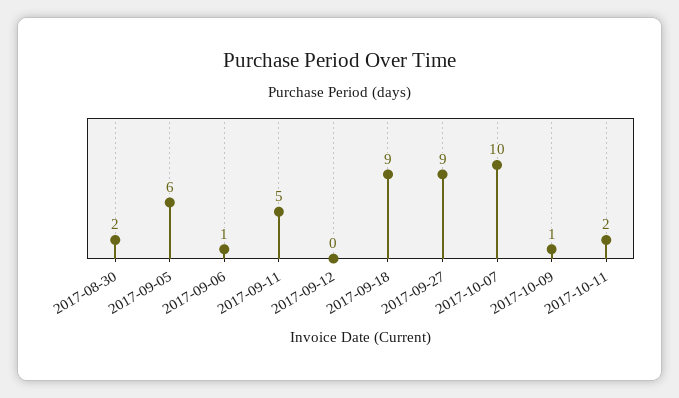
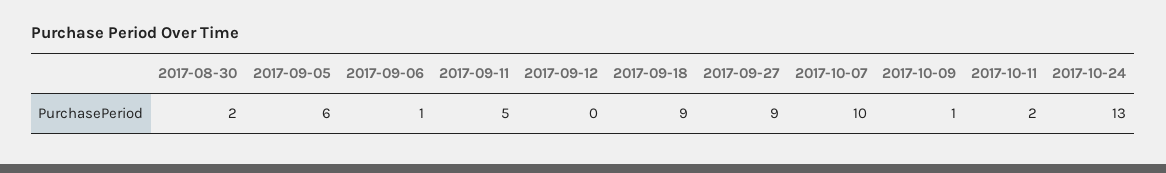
2017-10-24: none -> 13

